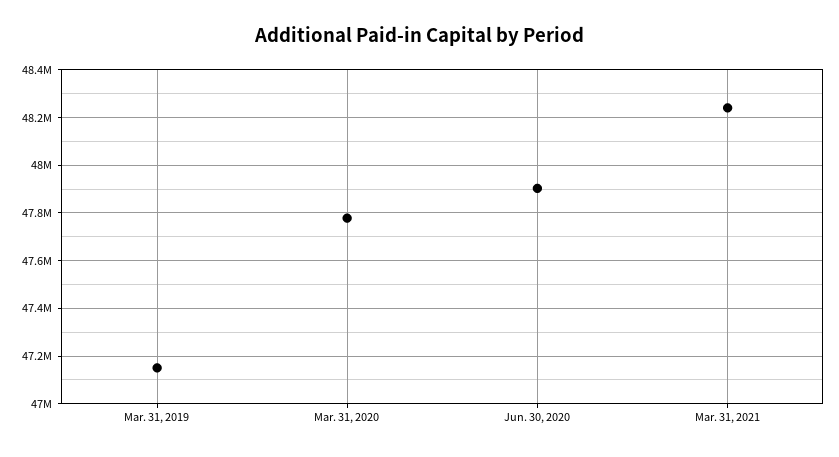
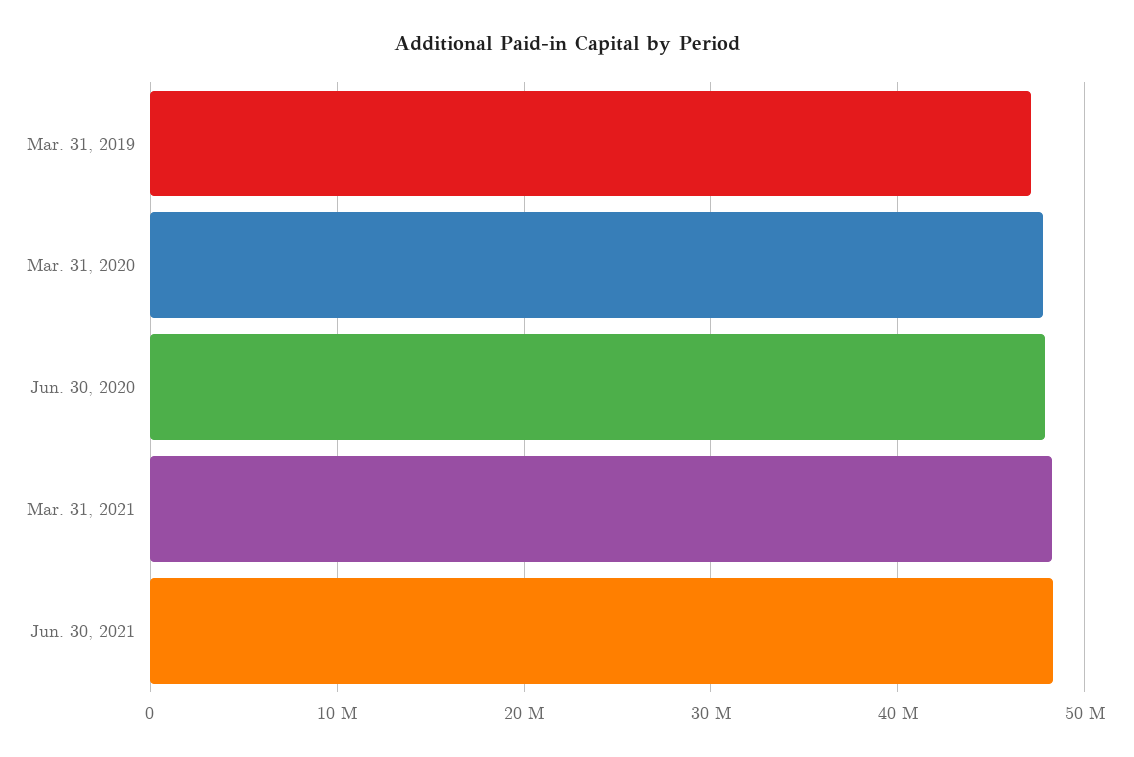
Jun. 30, 2021: none -> 48000000

